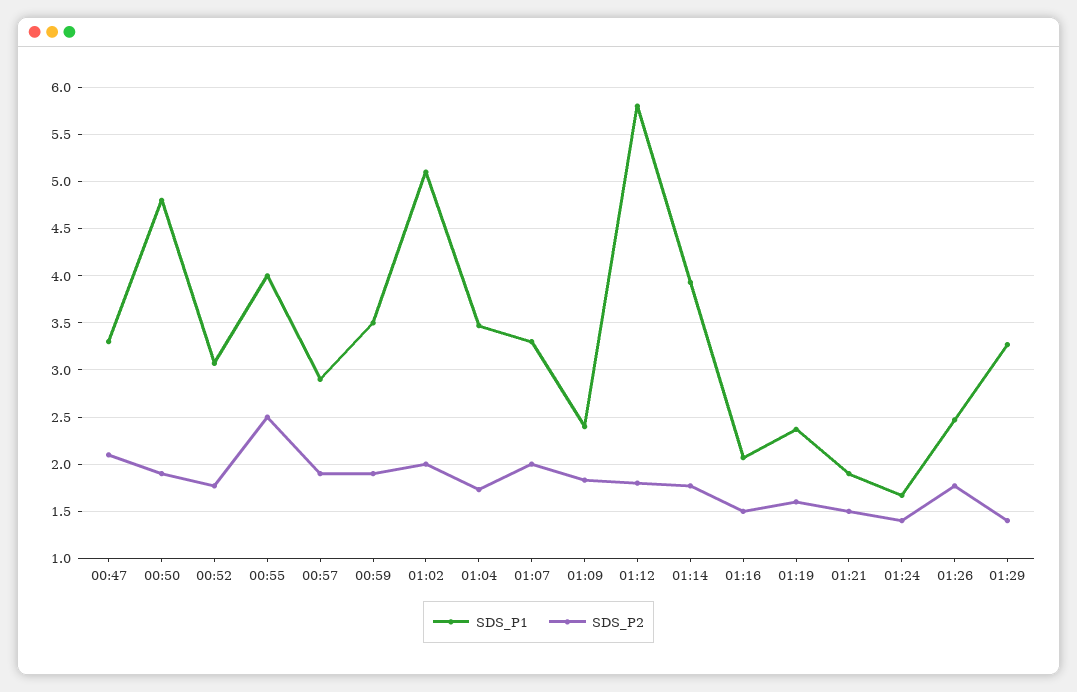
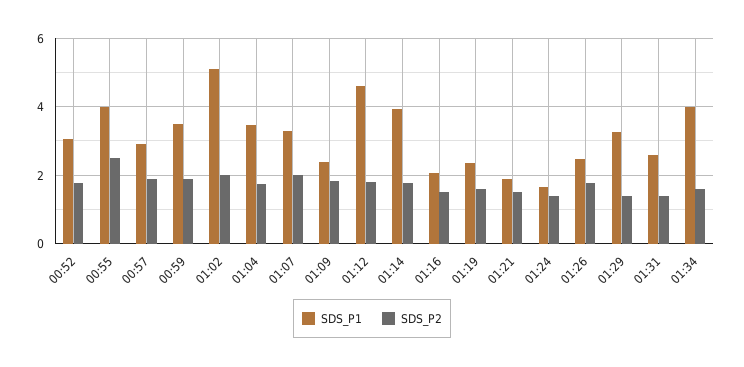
SDS_P1, 00:47: 3.3 -> none
SDS_P2, 00:47: 2.1 -> none
SDS_P1, 00:50: 4.8 -> none
SDS_P2, 00:50: 1.9 -> none
SDS_P1, 01:12: 5.8 -> 4.6
SDS_P1, 01:31: none -> 2.6
SDS_P2, 01:31: none -> 1.4
SDS_P1, 01:34: none -> 4
SDS_P2, 01:34: none -> 1.6

